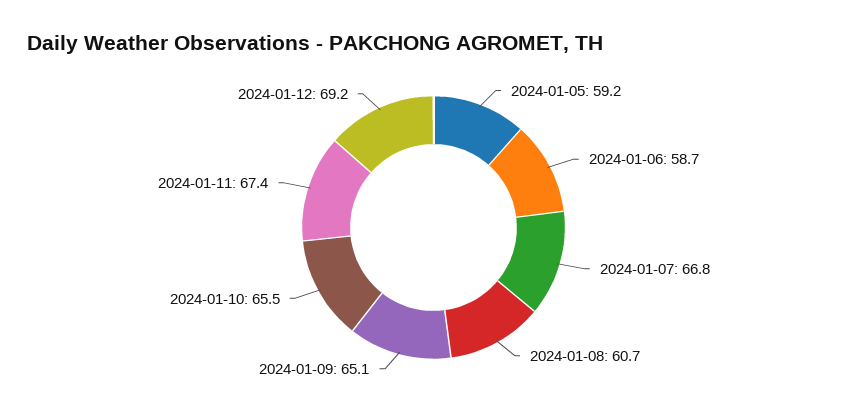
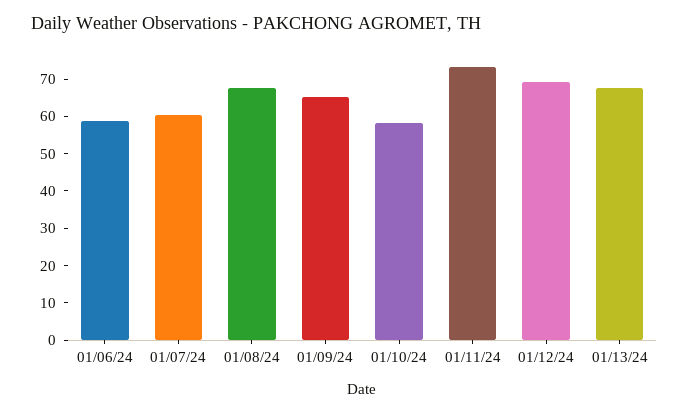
2024-01-05: 59.2 -> none
2024-01-07: 66.8 -> 60
2024-01-08: 60.7 -> 67.5
2024-01-10: 65.5 -> 57.5
2024-01-11: 67.4 -> 72.5
01/13/24: none -> 67.5

